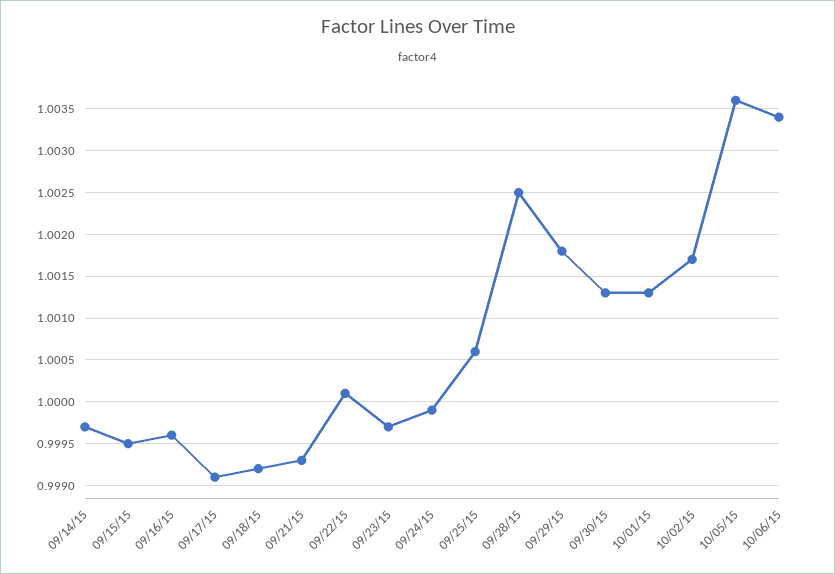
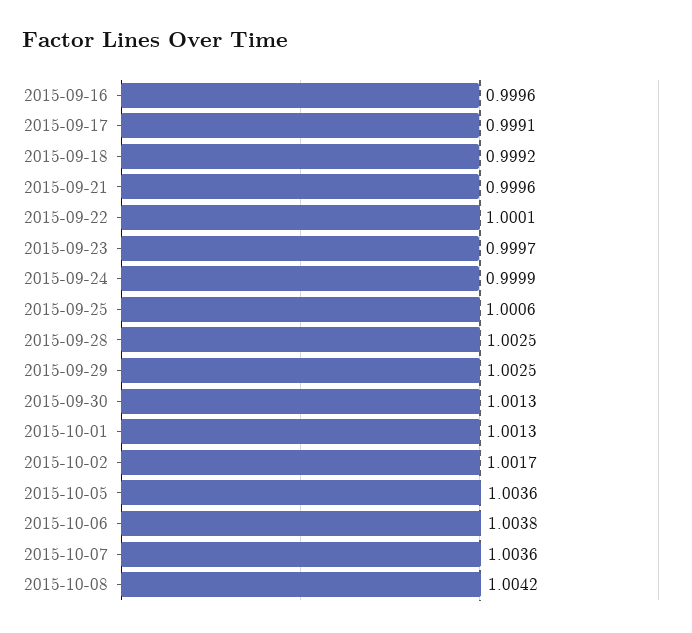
09/14/15: 0.9997 -> none
09/15/15: 0.9995 -> none
09/21/15: 0.9993 -> 0.9996
09/29/15: 1.0018 -> 1.0025
10/06/15: 1.0034 -> 1.0038
2015-10-07: none -> 1.0036
2015-10-08: none -> 1.0042

